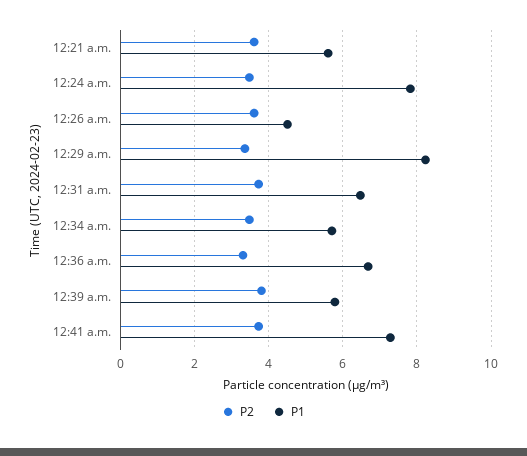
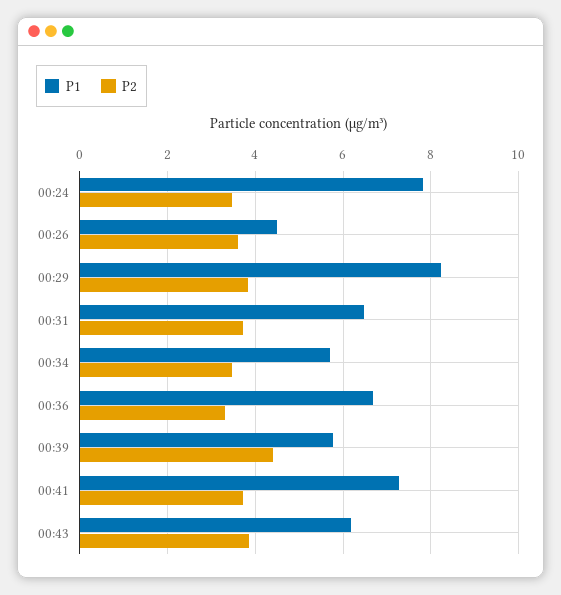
P2, 12:21 a.m.: 3.6 -> none
P1, 12:21 a.m.: 5.6 -> none
P2, 12:29 a.m.: 3.4 -> 3.8
P2, 12:39 a.m.: 3.8 -> 4.4
P1, 00:43: none -> 6.2
P2, 00:43: none -> 3.8

